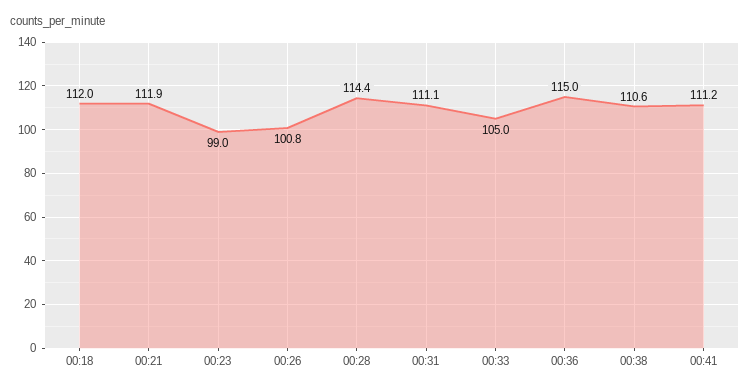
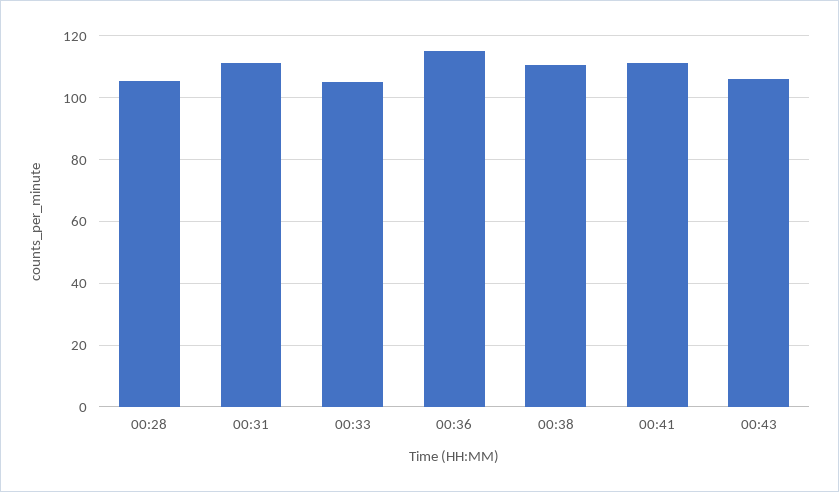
00:18: 112 -> none
00:21: 111.9 -> none
00:23: 99 -> none
00:26: 100.8 -> none
00:28: 114.4 -> 106
00:43: none -> 106

